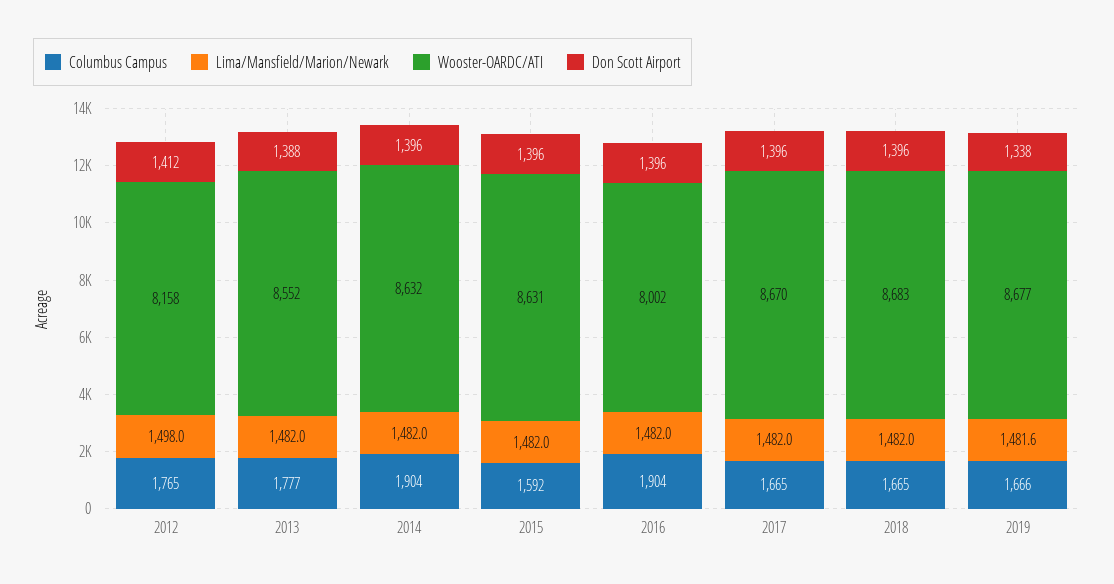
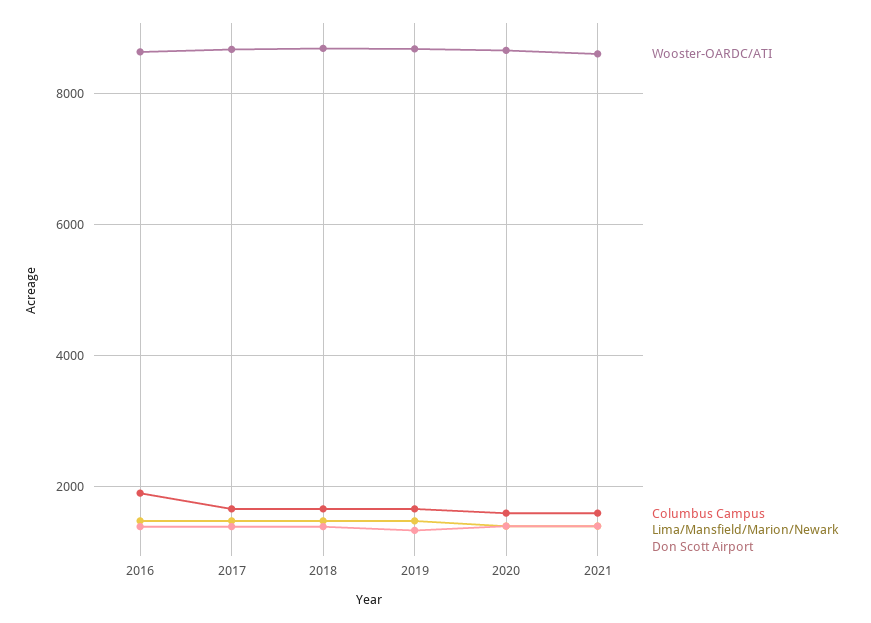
Columbus Campus, 2012: 1765 -> none
Lima/Mansfield/Marion/Newark, 2012: 1498 -> none
Wooster-OARDC/ATI, 2012: 8158 -> none
Don Scott Airport, 2012: 1412 -> none
Columbus Campus, 2013: 1777 -> none
Lima/Mansfield/Marion/Newark, 2013: 1482 -> none
Wooster-OARDC/ATI, 2013: 8552 -> none
Don Scott Airport, 2013: 1388 -> none
Columbus Campus, 2014: 1904 -> none
Lima/Mansfield/Marion/Newark, 2014: 1482 -> none
Wooster-OARDC/ATI, 2014: 8632 -> none
Don Scott Airport, 2014: 1396 -> none
Columbus Campus, 2015: 1592 -> none
Lima/Mansfield/Marion/Newark, 2015: 1482 -> none
Wooster-OARDC/ATI, 2015: 8631 -> none
Don Scott Airport, 2015: 1396 -> none
Wooster-OARDC/ATI, 2016: 8002 -> 8600
Wooster-OARDC/ATI, 2020: none -> 8600
Columbus Campus, 2020: none -> 1600
Lima/Mansfield/Marion/Newark, 2020: none -> 1400
Don Scott Airport, 2020: none -> 1400
Wooster-OARDC/ATI, 2021: none -> 8600
Columbus Campus, 2021: none -> 1600
Lima/Mansfield/Marion/Newark, 2021: none -> 1400
Don Scott Airport, 2021: none -> 1400

